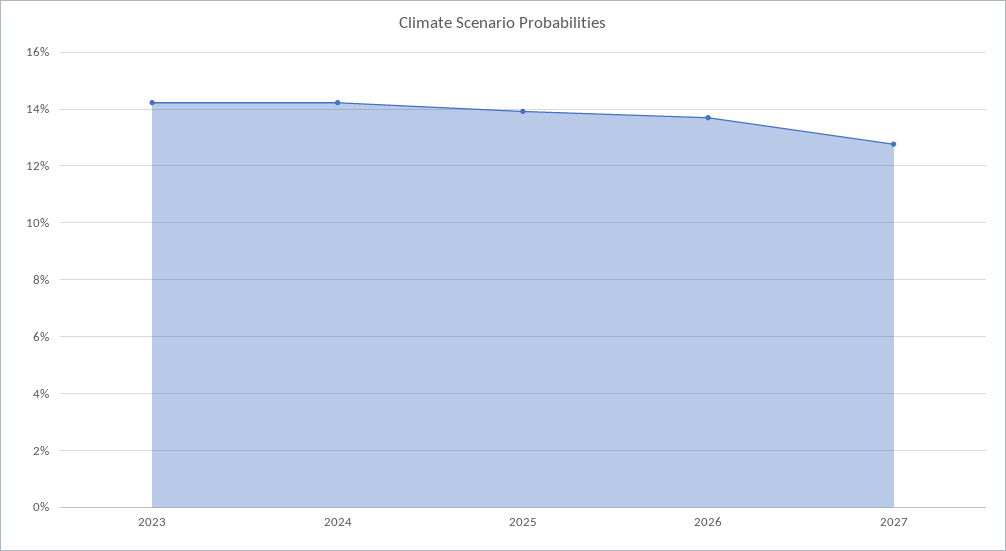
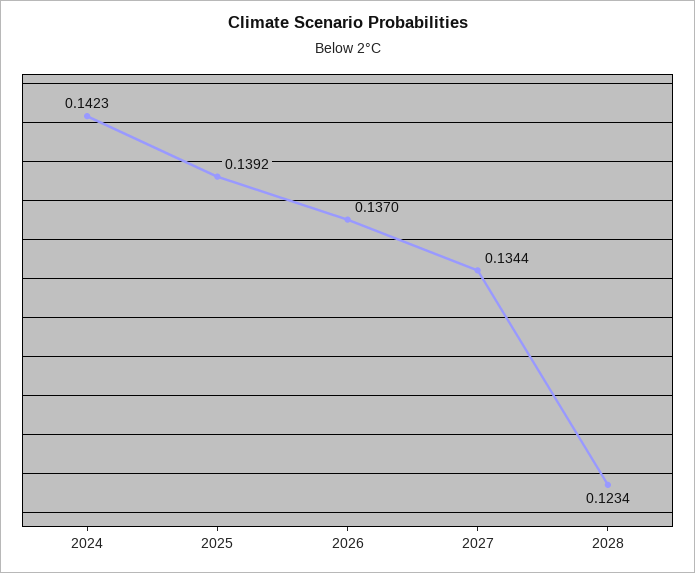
2023: 0.1425 -> none
2027: 0.1275 -> 0.1344
2028: none -> 0.1234

